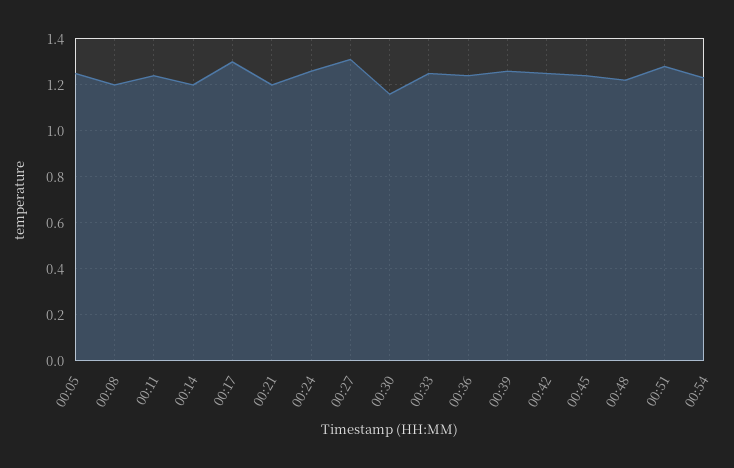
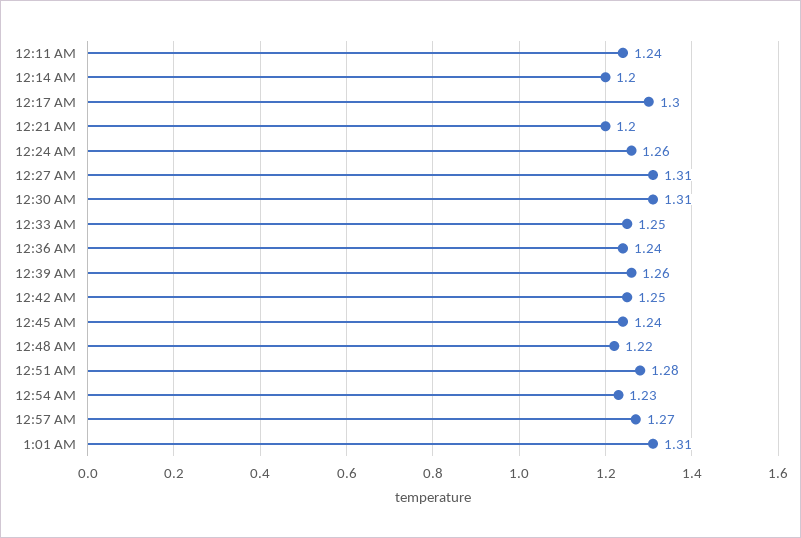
00:05: 1.25 -> none
00:08: 1.2 -> none
00:30: 1.15 -> 1.31
12:57 AM: none -> 1.27
1:01 AM: none -> 1.31

